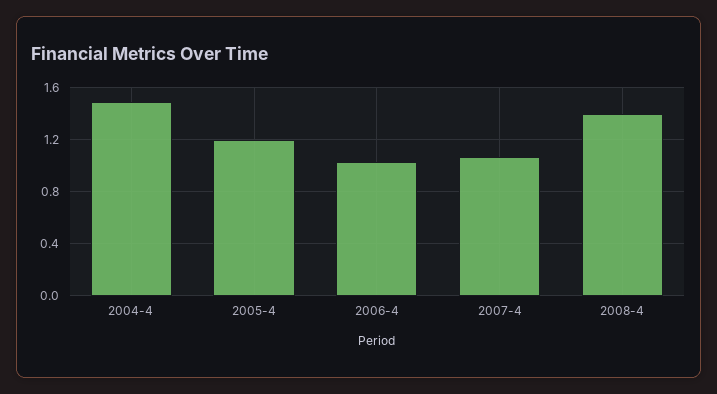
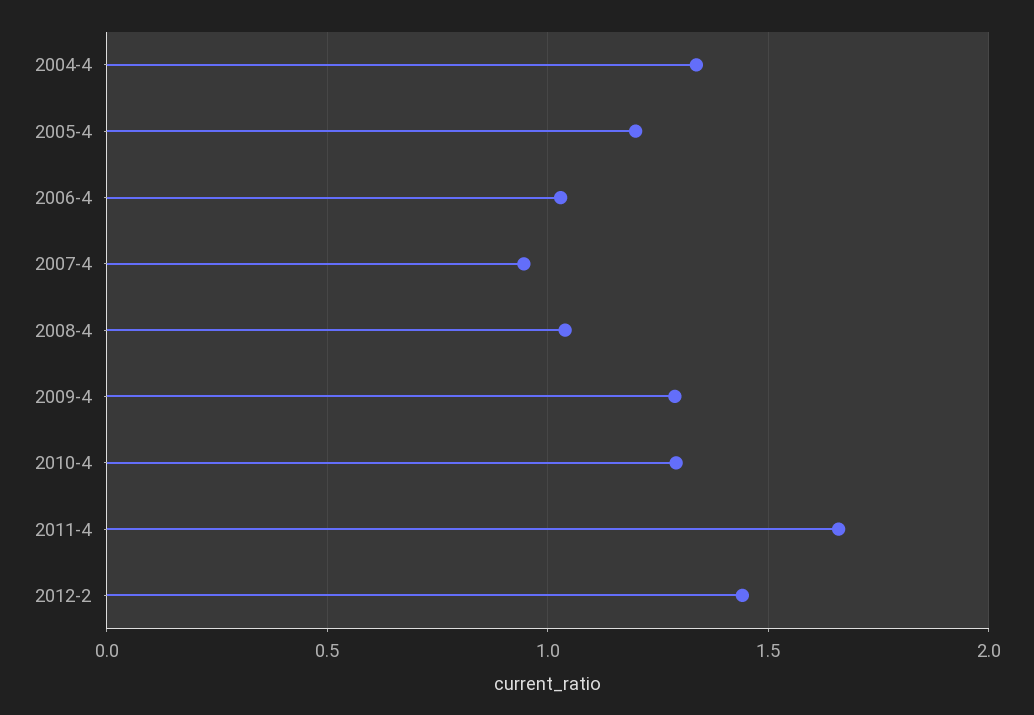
2004-4: 1.5 -> 1.35
2007-4: 1.05 -> 0.95
2008-4: 1.4 -> 1.05
2009-4: none -> 1.3
2010-4: none -> 1.3
2011-4: none -> 1.65
2012-2: none -> 1.45

